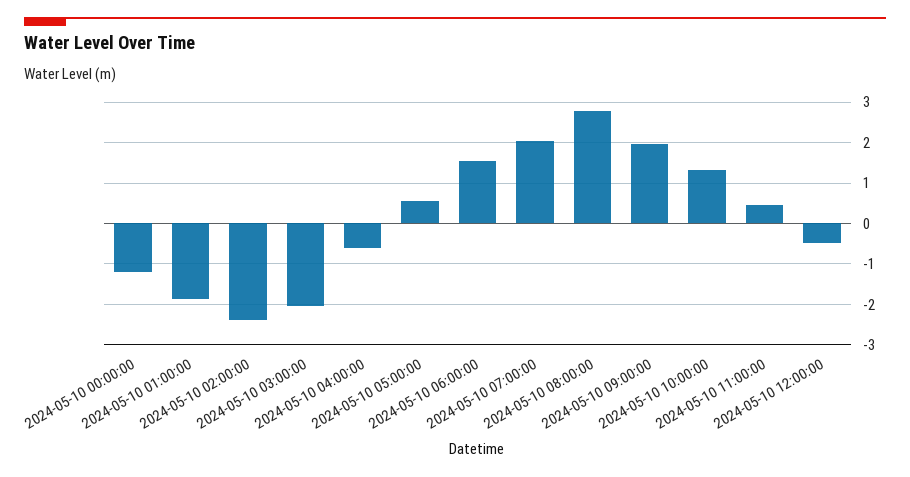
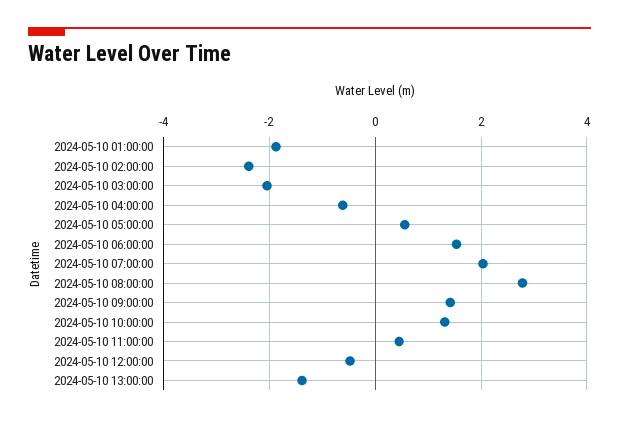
2024-05-10 00:00:00: -1.2 -> none
2024-05-10 09:00:00: 2 -> 1.4
2024-05-10 13:00:00: none -> -1.4

